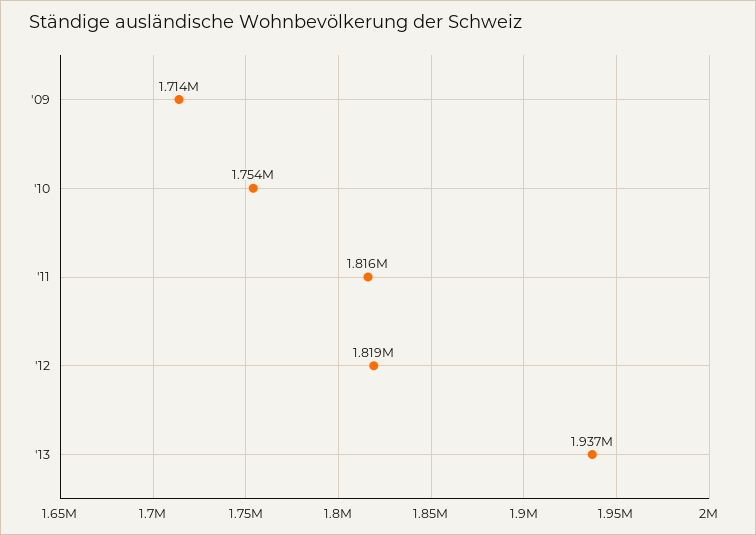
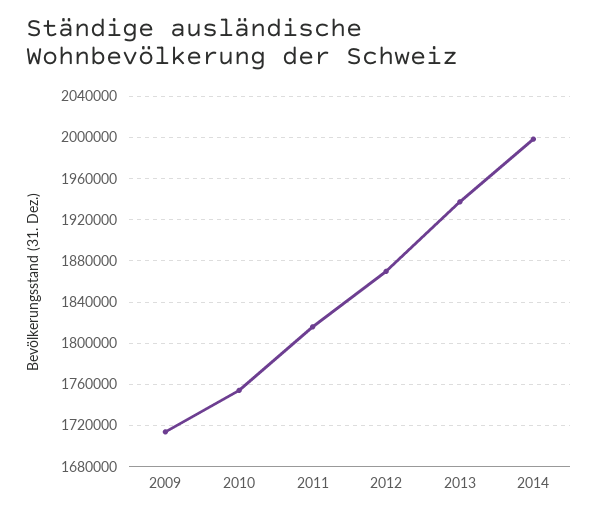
'12: 1819000 -> 1870000
2014: none -> 2000000

